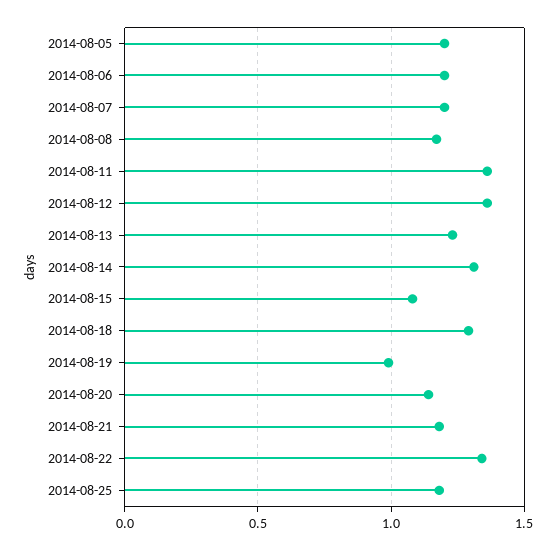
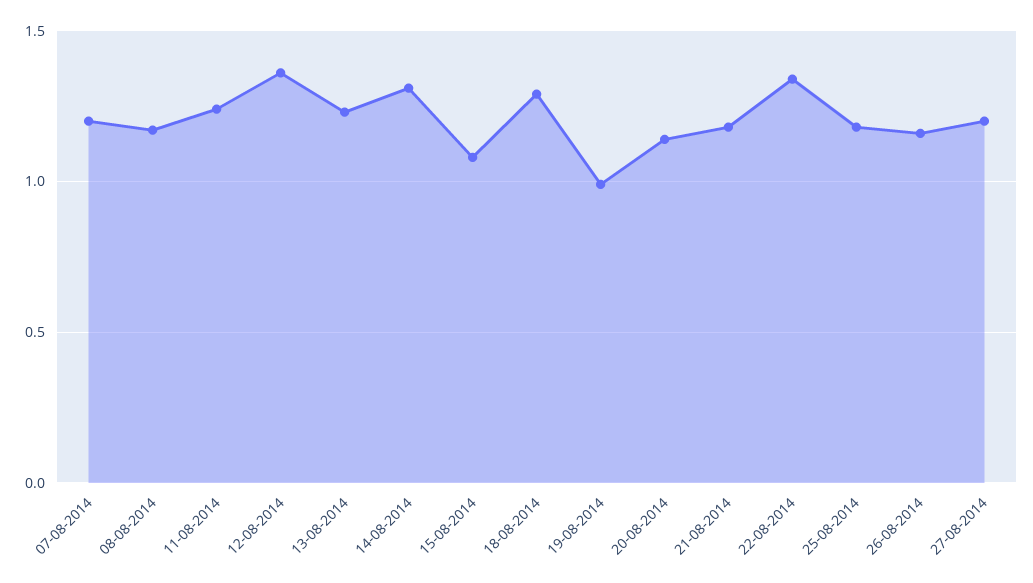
2014-08-05: 1.2 -> none
2014-08-06: 1.2 -> none
2014-08-11: 1.35 -> 1.25
26-08-2014: none -> 1.15
27-08-2014: none -> 1.2

